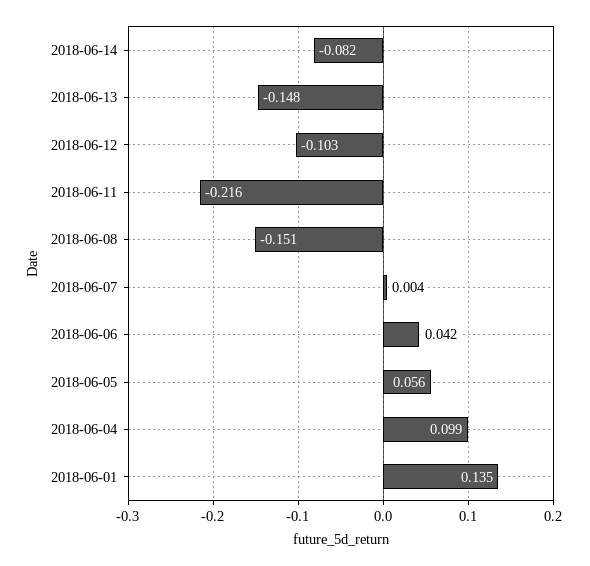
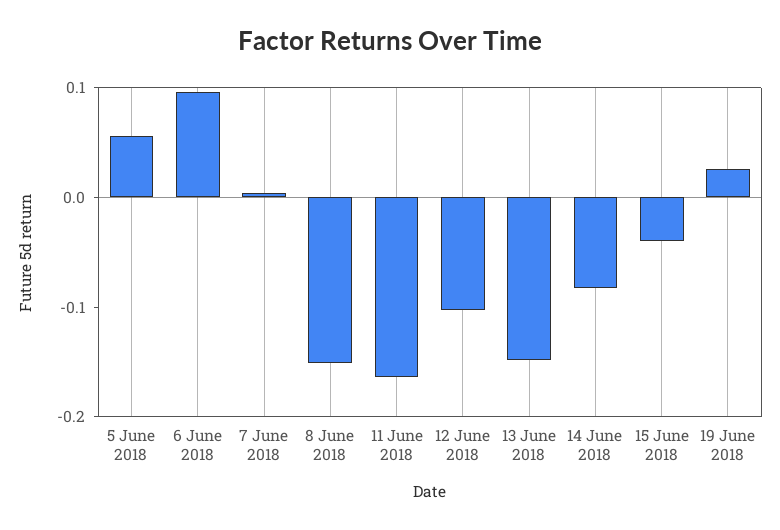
2018-06-11: -0.216 -> -0.16
2018-06-06: 0.042 -> 0.1
2018-06-04: 0.099 -> none
2018-06-01: 0.135 -> none
15 June 2018: none -> -0.04
19 June 2018: none -> 0.02

